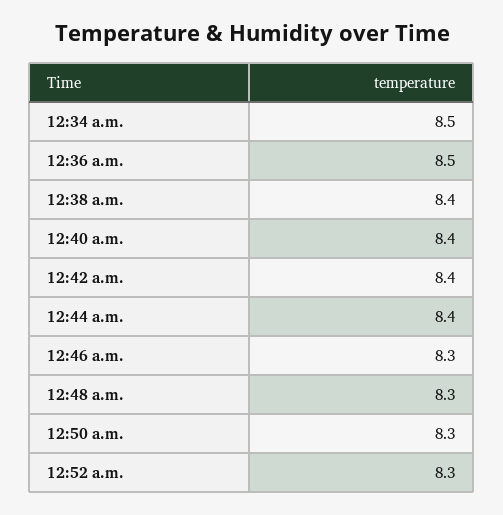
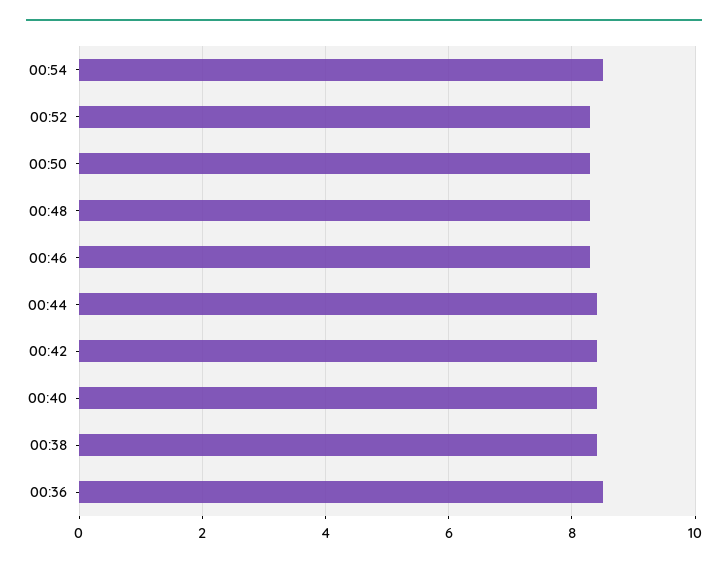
12:34 a.m.: 8.5 -> none
00:54: none -> 8.5

